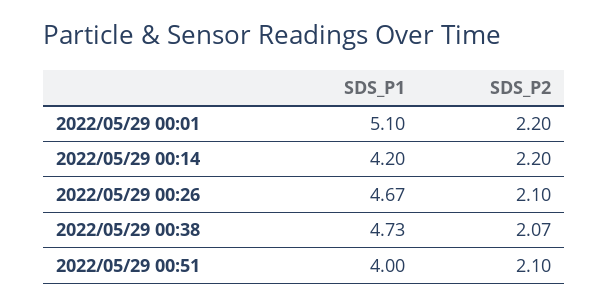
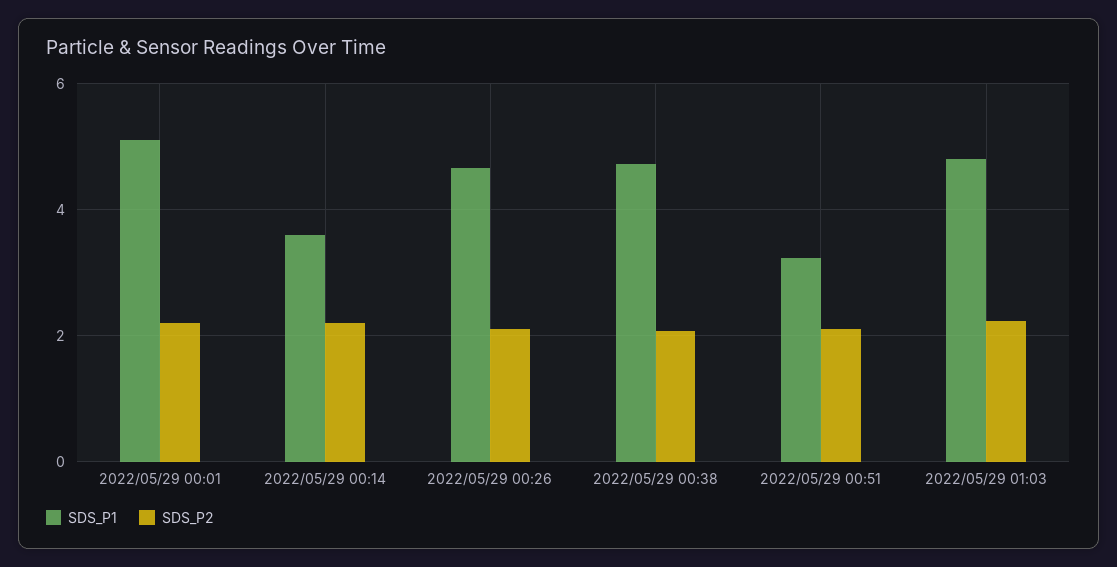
SDS_P1, 2022/05/29 00:14: 4.2 -> 3.6
SDS_P1, 2022/05/29 00:51: 4 -> 3.2
SDS_P1, 2022/05/29 01:03: none -> 4.8
SDS_P2, 2022/05/29 01:03: none -> 2.2

